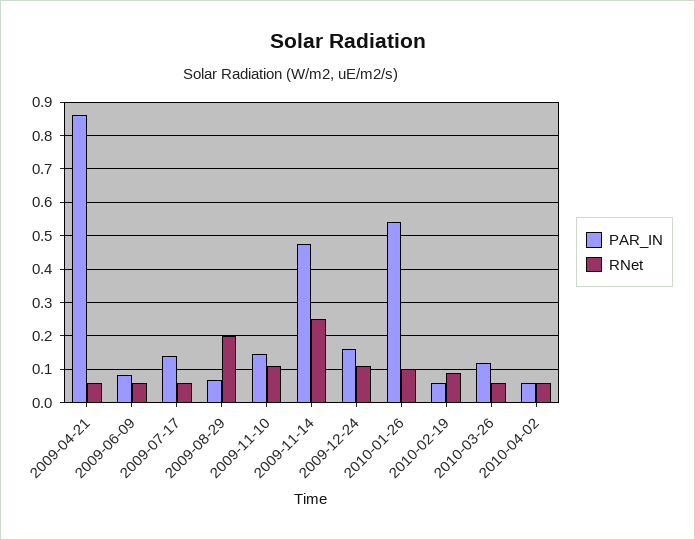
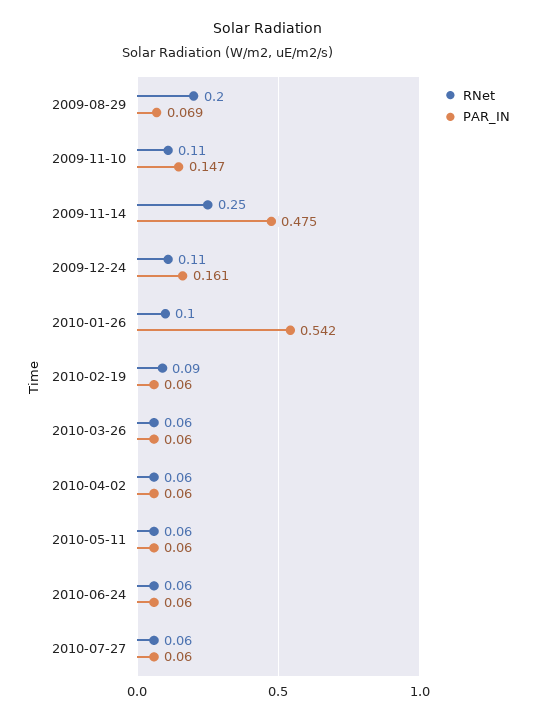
PAR_IN, 2009-04-21: 0.86 -> none
RNet, 2009-04-21: 0.06 -> none
PAR_IN, 2009-06-09: 0.08 -> none
RNet, 2009-06-09: 0.06 -> none
PAR_IN, 2009-07-17: 0.14 -> none
RNet, 2009-07-17: 0.06 -> none
PAR_IN, 2010-03-26: 0.12 -> 0.06
RNet, 2010-05-11: none -> 0.06
PAR_IN, 2010-05-11: none -> 0.06
RNet, 2010-06-24: none -> 0.06
PAR_IN, 2010-06-24: none -> 0.06
RNet, 2010-07-27: none -> 0.06
PAR_IN, 2010-07-27: none -> 0.06

